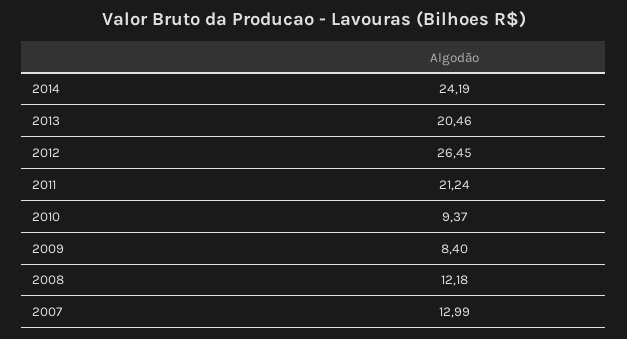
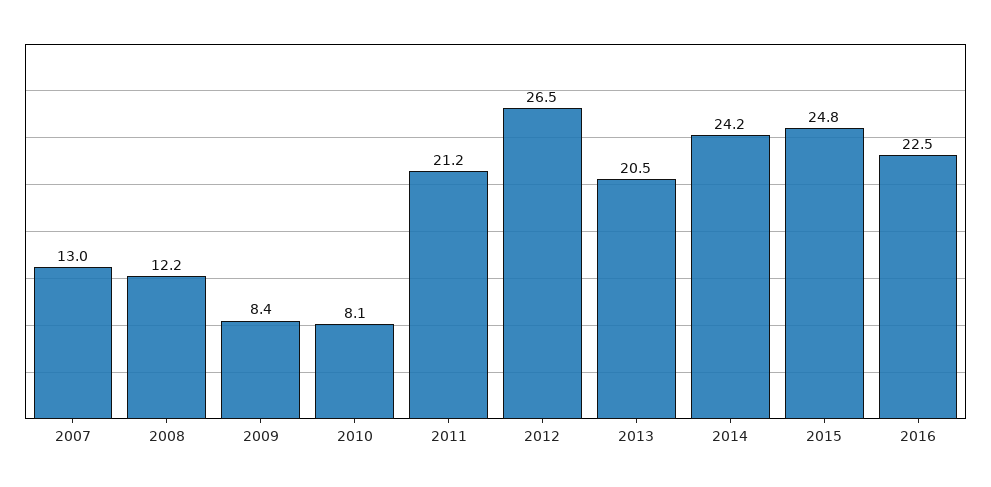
2010: 9.37 -> 8.1
2015: none -> 24.8
2016: none -> 22.5

